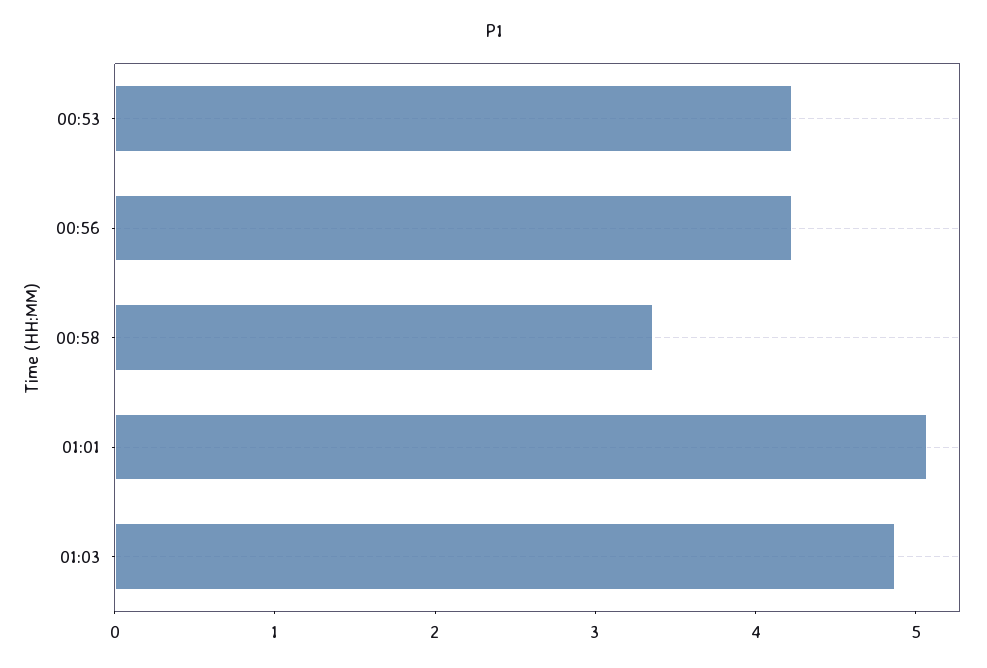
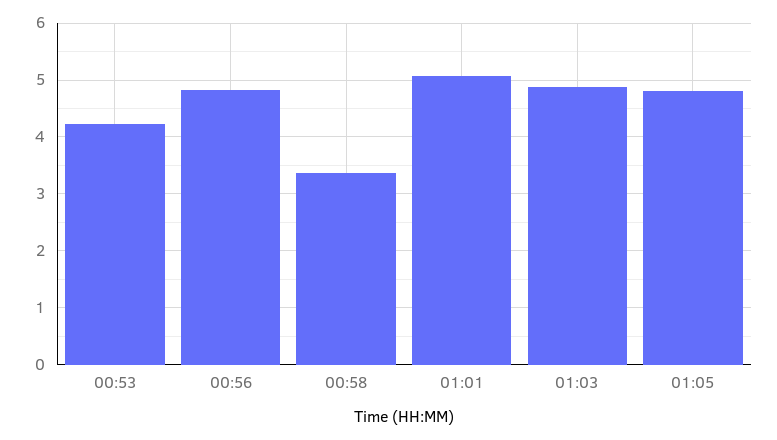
00:56: 4.2 -> 4.8
01:05: none -> 4.8

